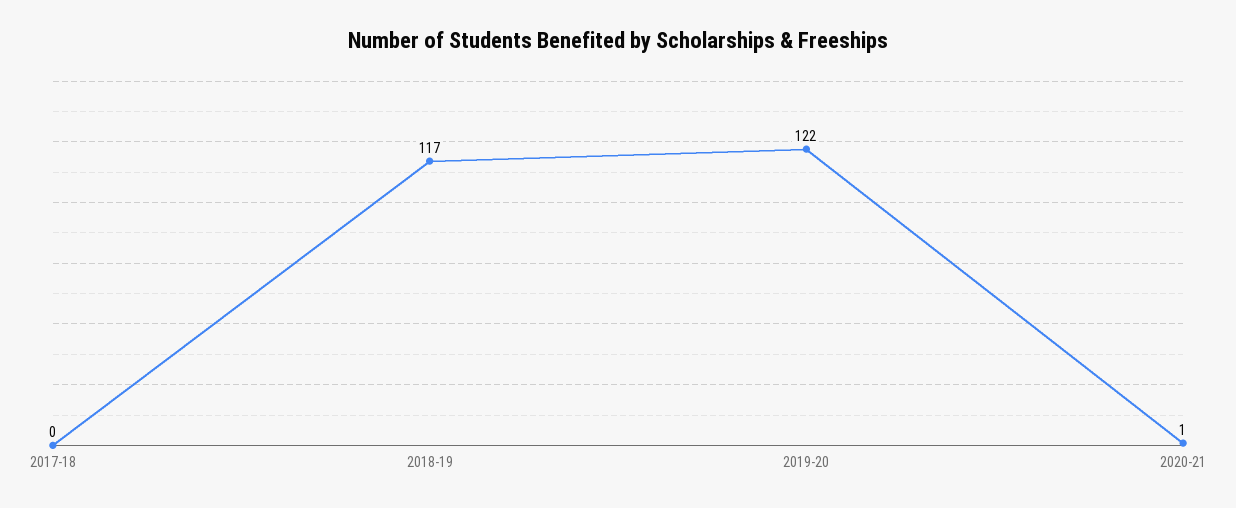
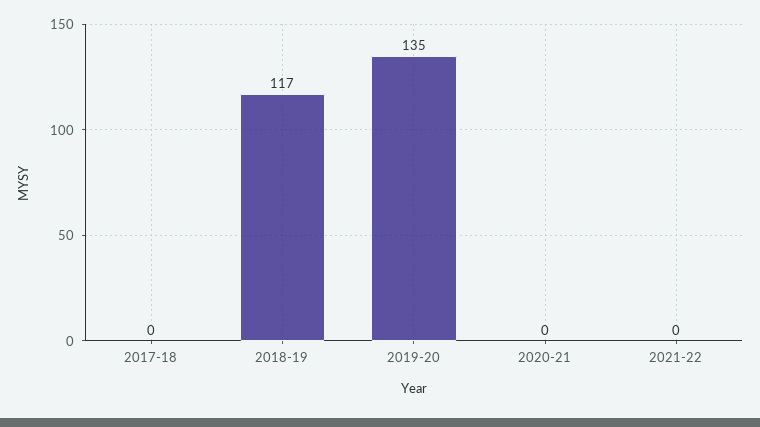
2019-20: 122 -> 135
2020-21: 1 -> 0
2021-22: none -> 0

